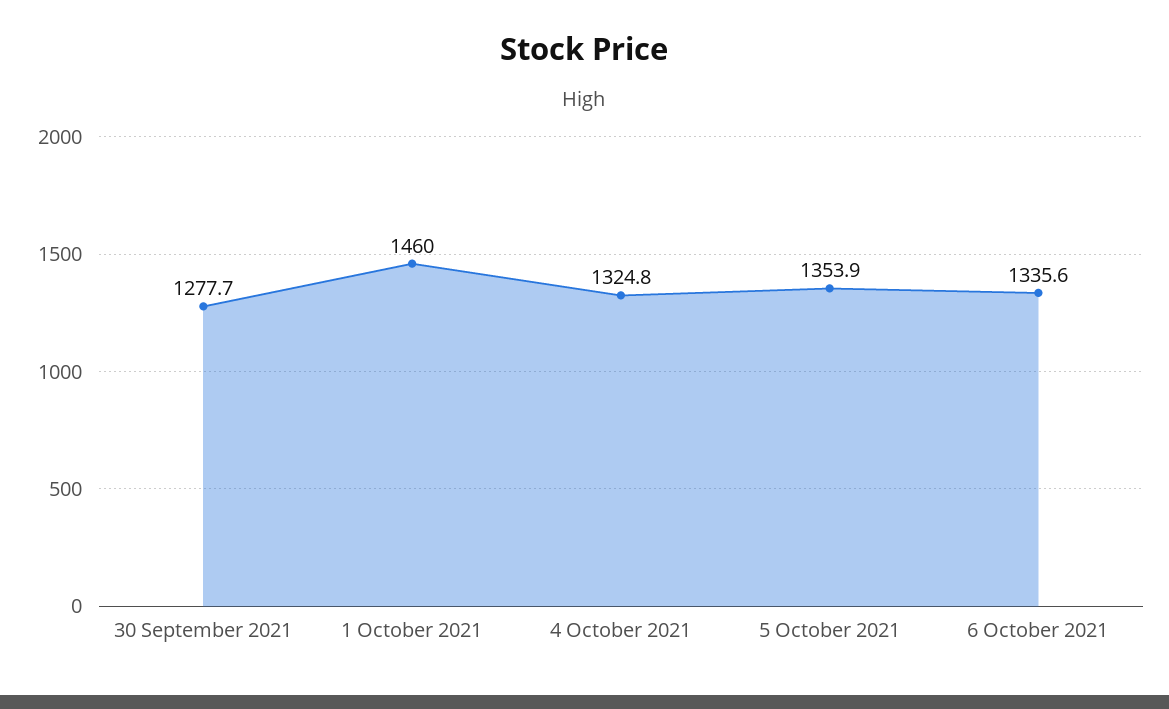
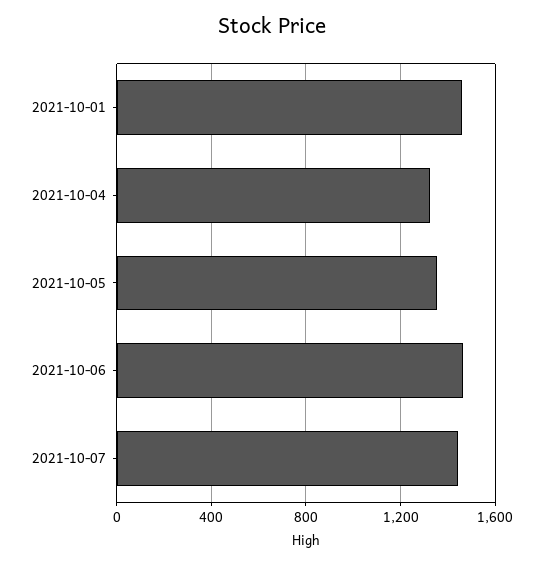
30 September 2021: 1277.7 -> none
6 October 2021: 1335.6 -> 1450
2021-10-07: none -> 1450

